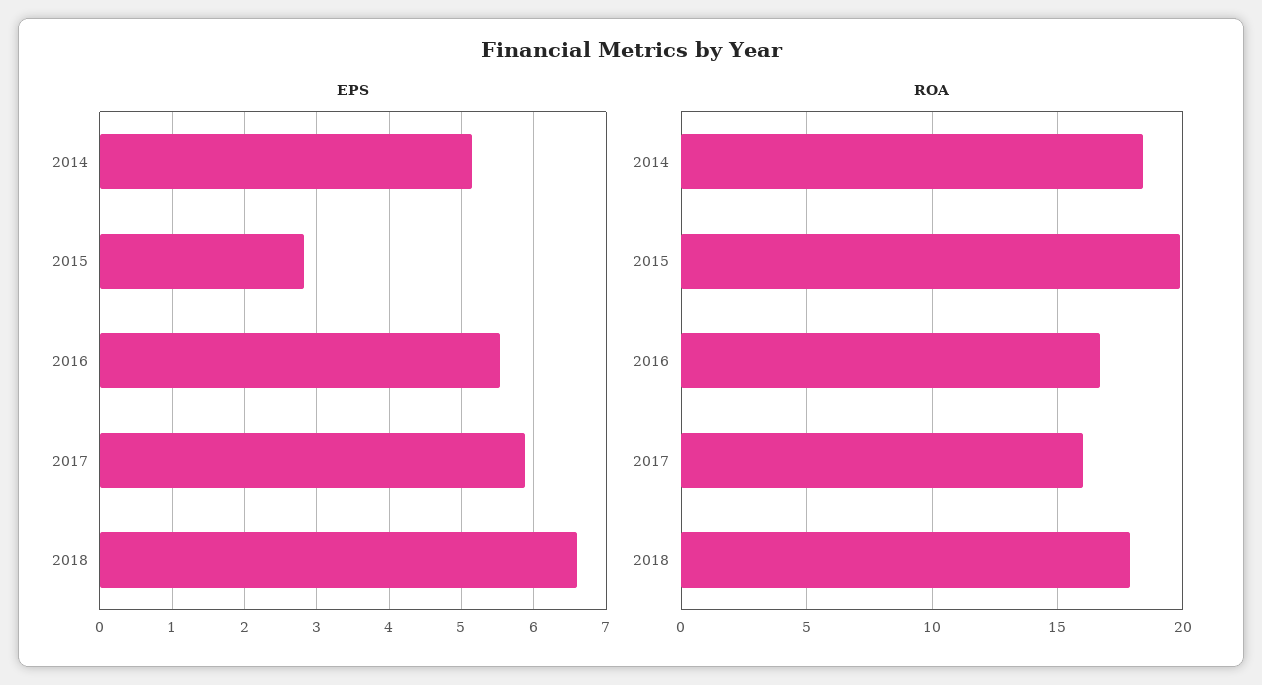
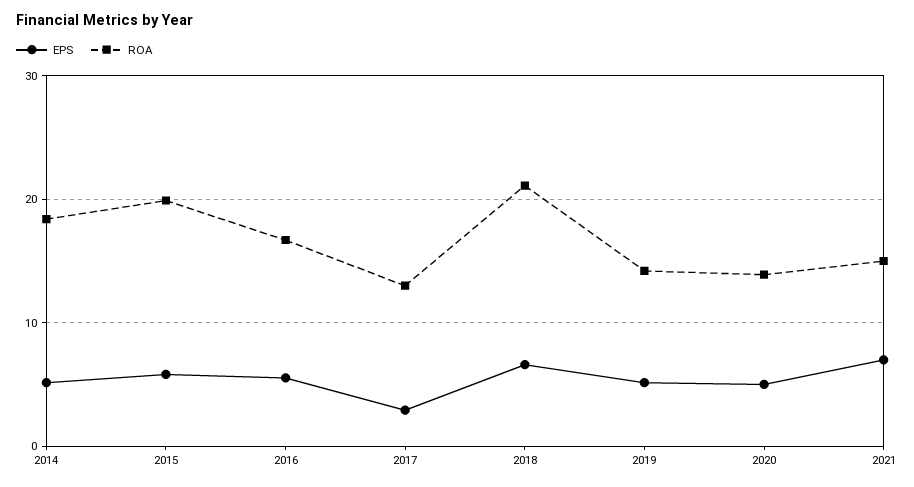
EPS, 2015: 2.8 -> 6
EPS, 2017: 5.9 -> 3
ROA, 2017: 16 -> 13
ROA, 2018: 18 -> 21
EPS, 2019: none -> 5
ROA, 2019: none -> 14
EPS, 2020: none -> 5
ROA, 2020: none -> 14
EPS, 2021: none -> 7
ROA, 2021: none -> 15

